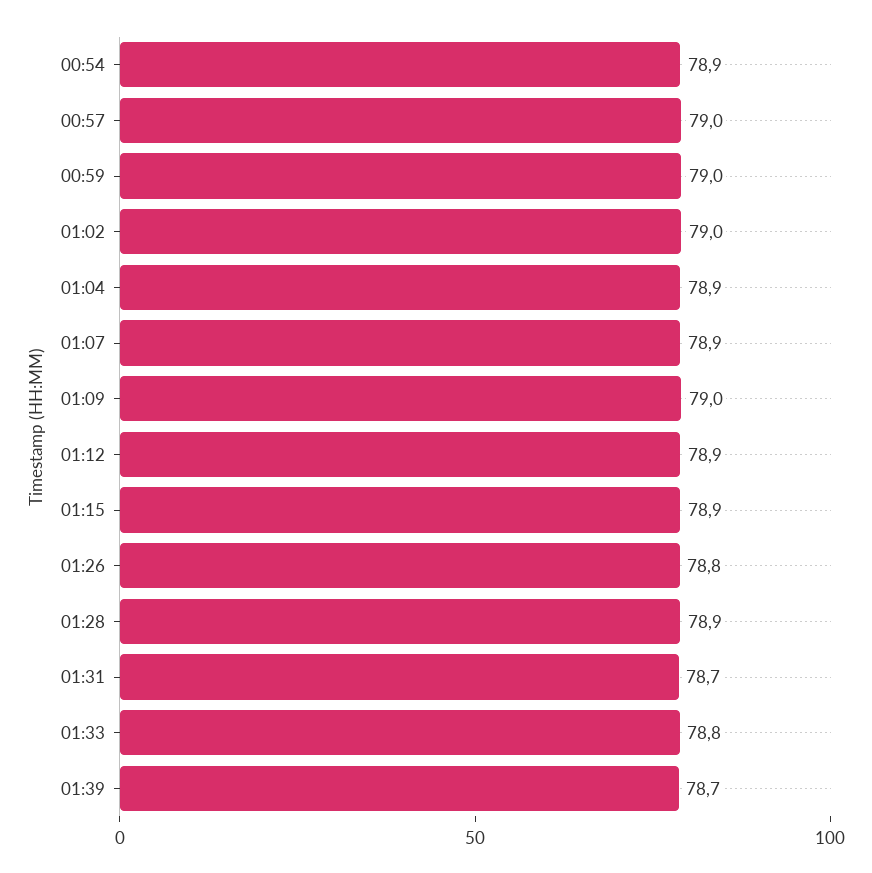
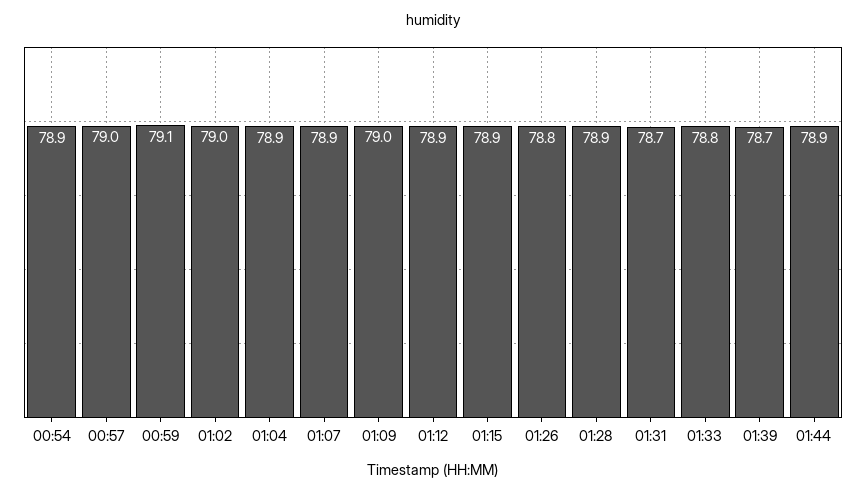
00:59: 79 -> 79.1
01:44: none -> 78.9

